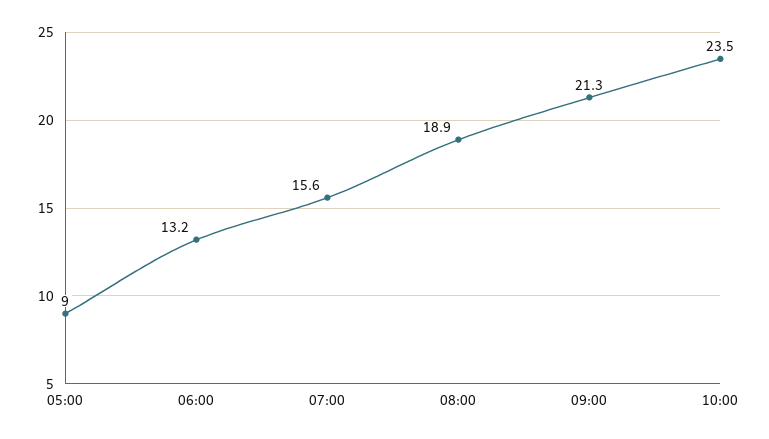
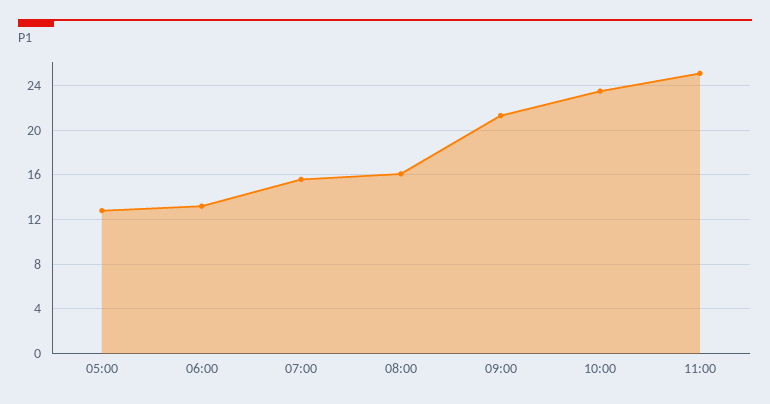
05:00: 9 -> 13
08:00: 18.9 -> 16
11:00: none -> 25

